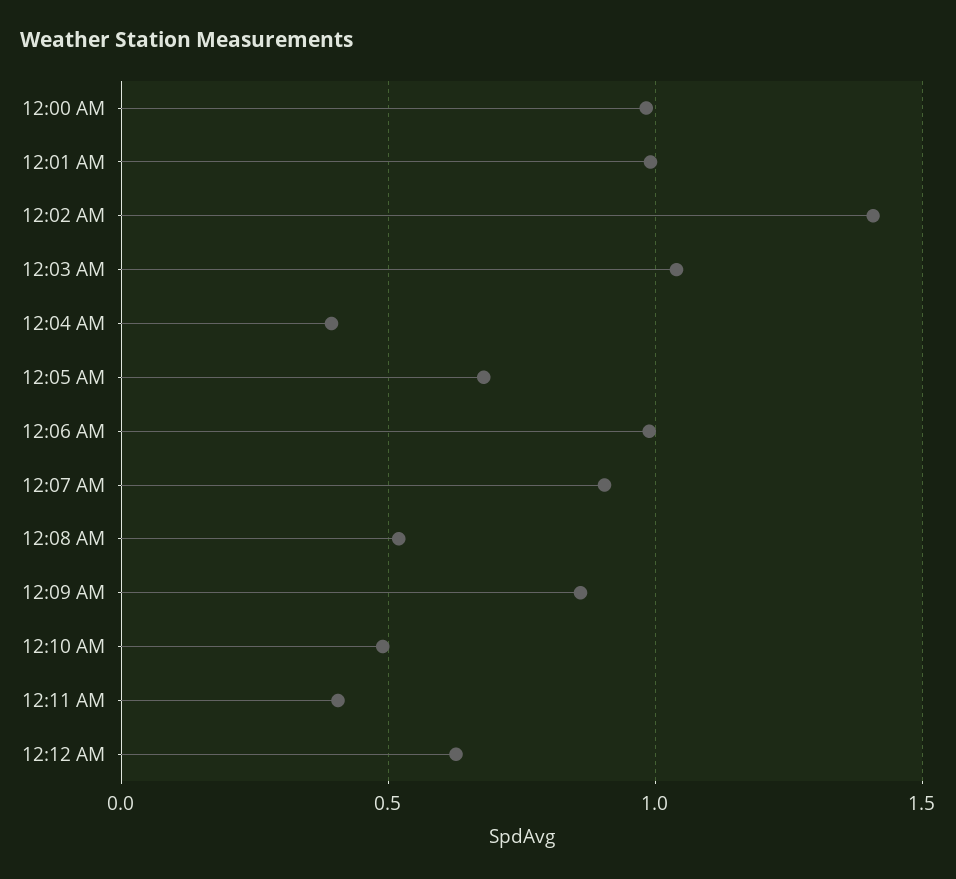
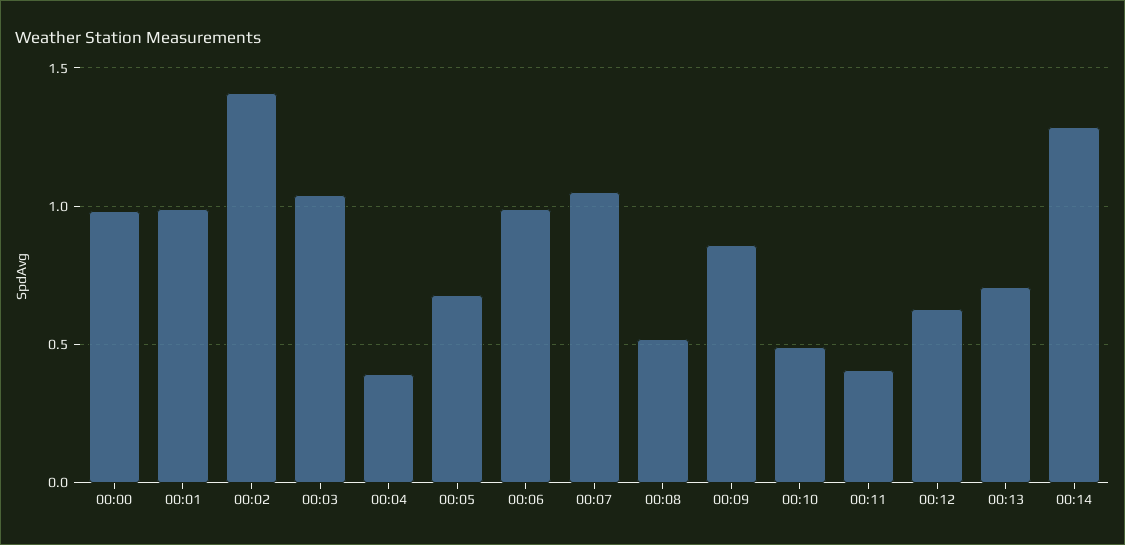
12:07 AM: 0.9 -> 1.05
00:13: none -> 0.7
00:14: none -> 1.3

